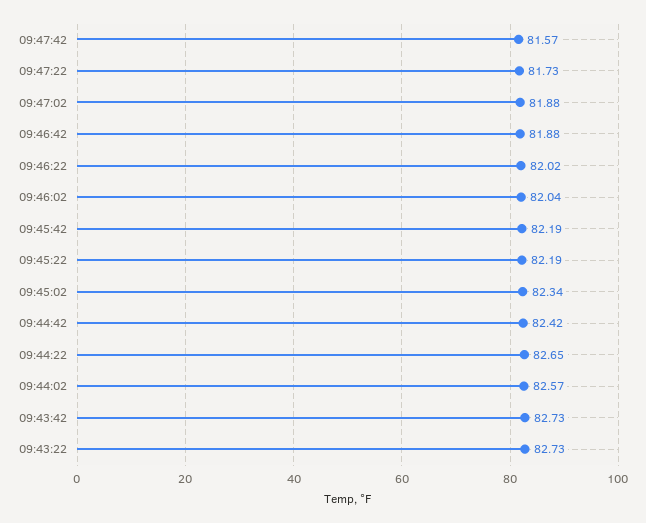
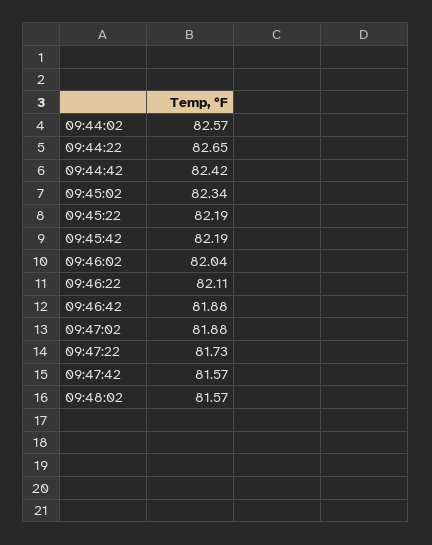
09:46:22: 82.02 -> 82.11
09:43:42: 82.73 -> none
09:43:22: 82.73 -> none
09:48:02: none -> 81.57

